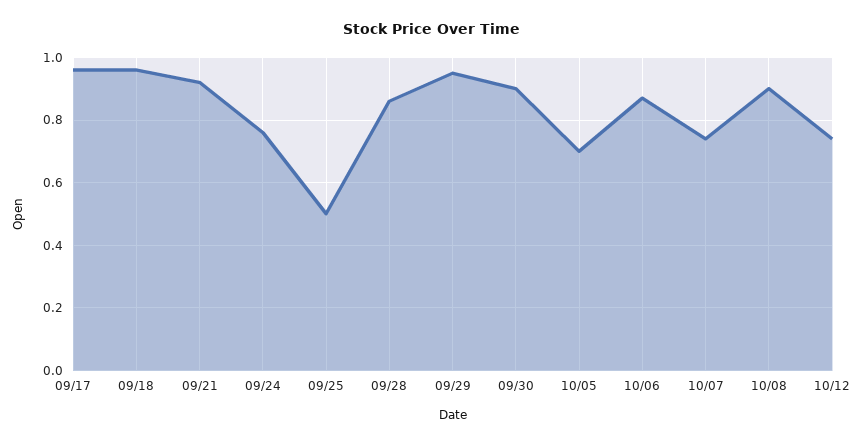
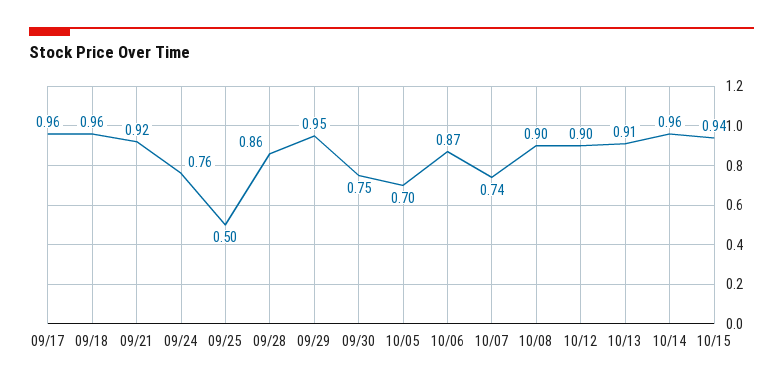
09/30: 0.9 -> 0.75
10/12: 0.75 -> 0.9
10/13: none -> 0.91
10/14: none -> 0.96
10/15: none -> 0.94

